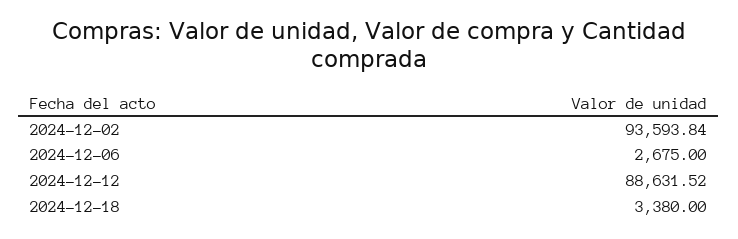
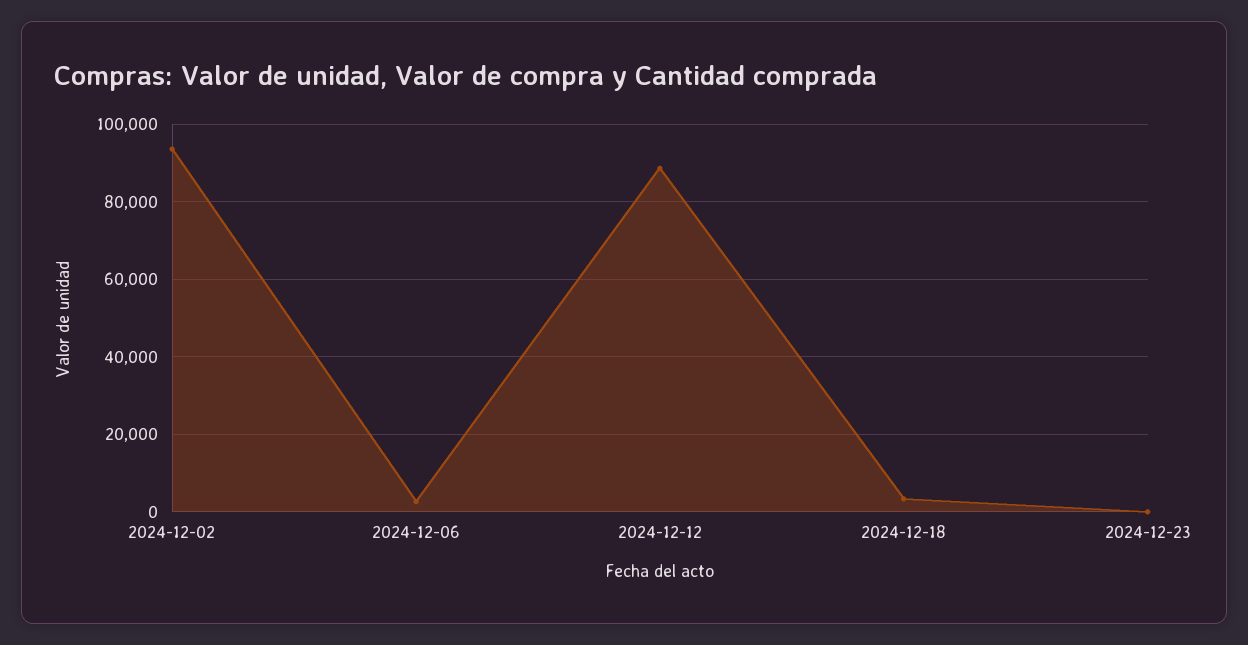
2024-12-23: none -> 0

